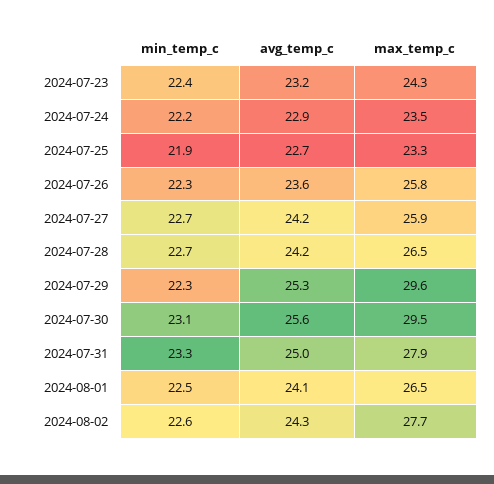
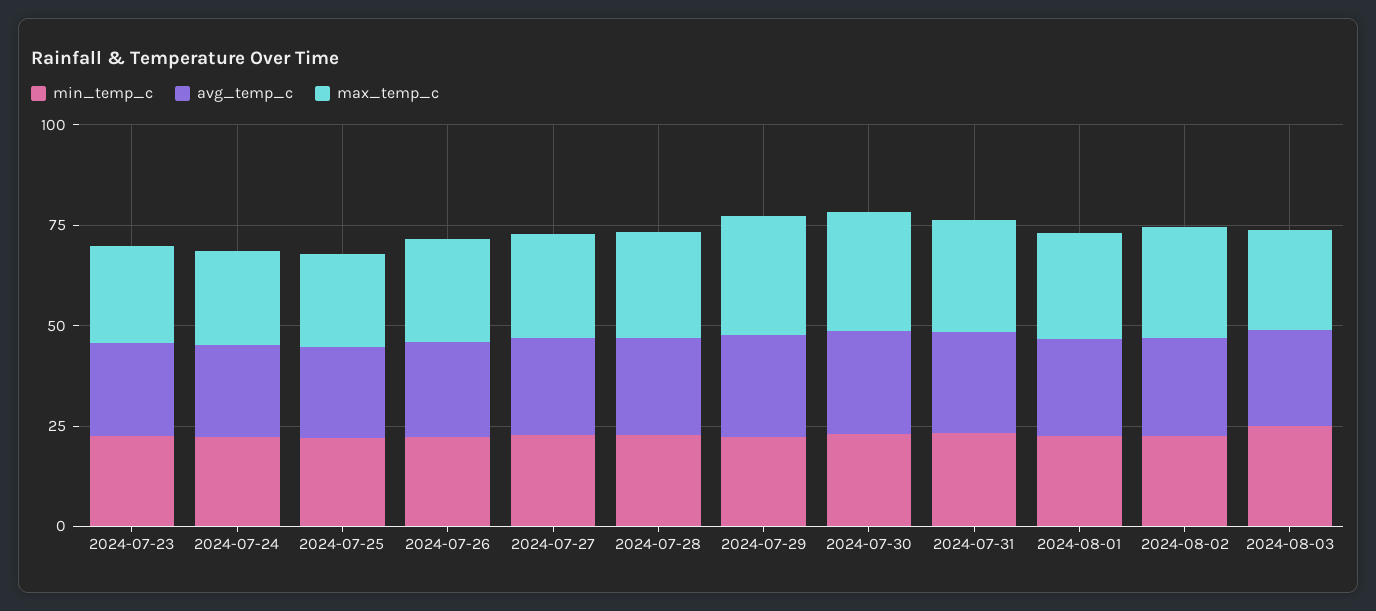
min_temp_c, 2024-08-03: none -> 25
avg_temp_c, 2024-08-03: none -> 25
max_temp_c, 2024-08-03: none -> 25

